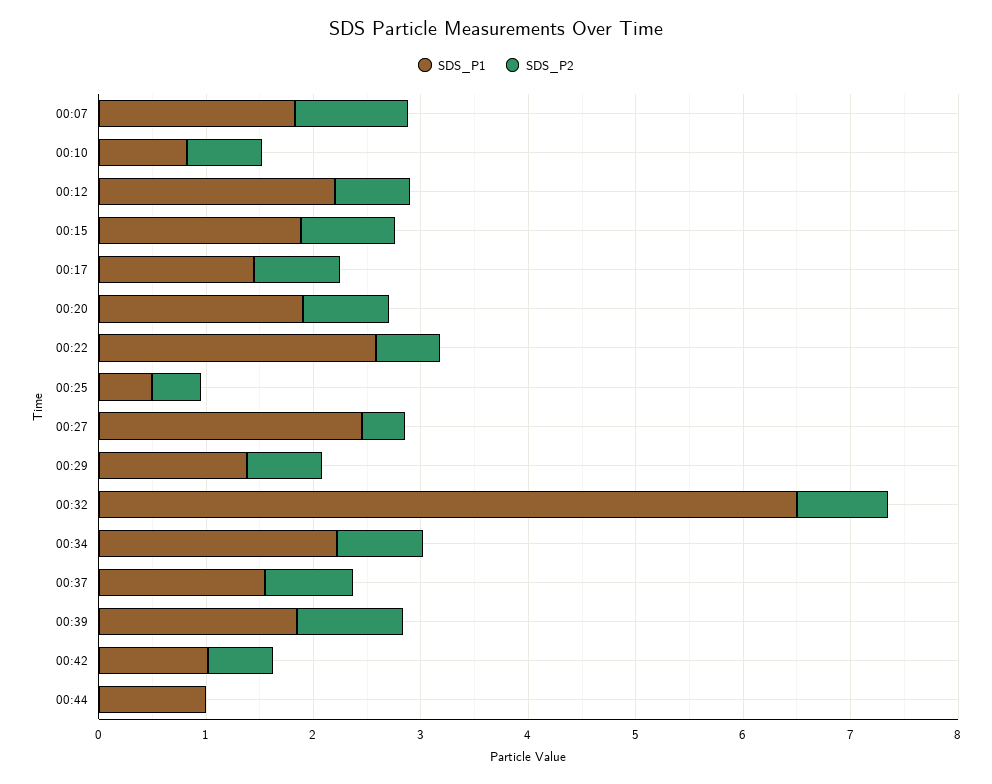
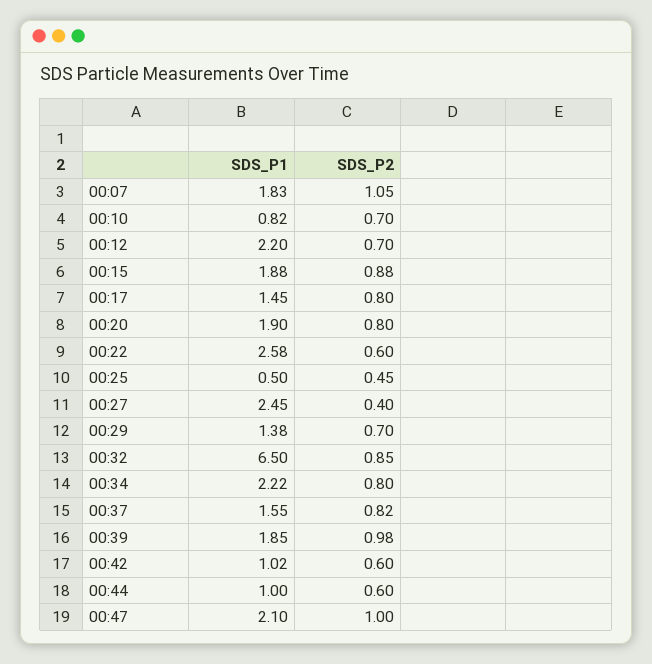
SDS_P2, 00:44: 0 -> 0.6
SDS_P1, 00:47: none -> 2.1
SDS_P2, 00:47: none -> 1

